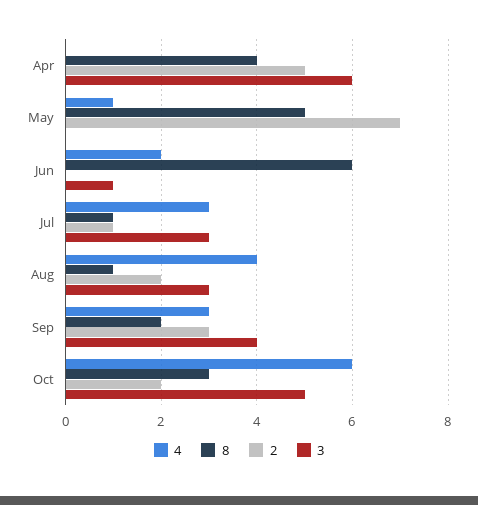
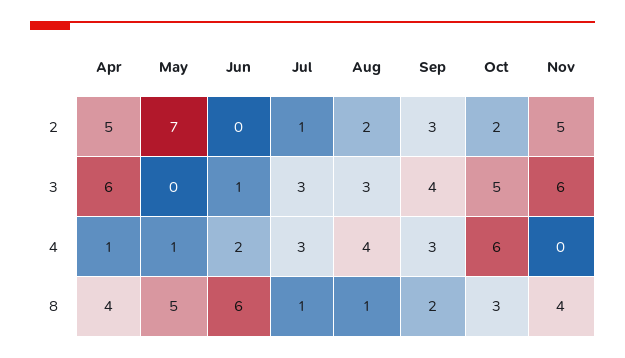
4, Apr: 0 -> 1
2, Nov: none -> 5
3, Nov: none -> 6
4, Nov: none -> 0
8, Nov: none -> 4

